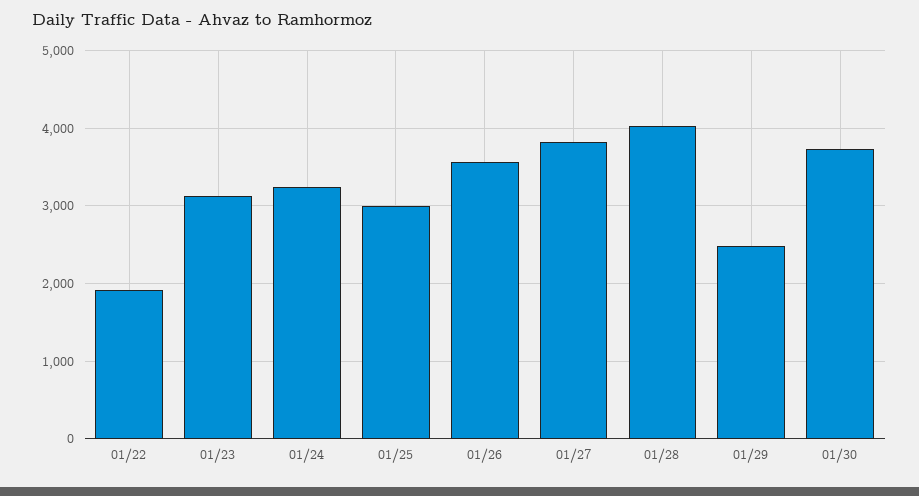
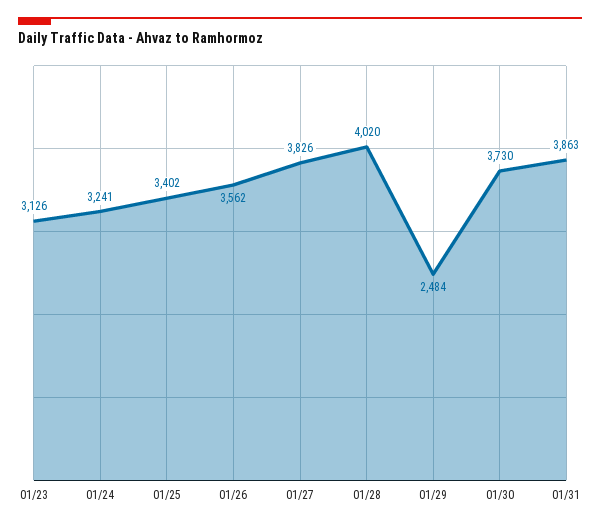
01/22: 1900 -> none
01/25: 3000 -> 3402
01/31: none -> 3863

